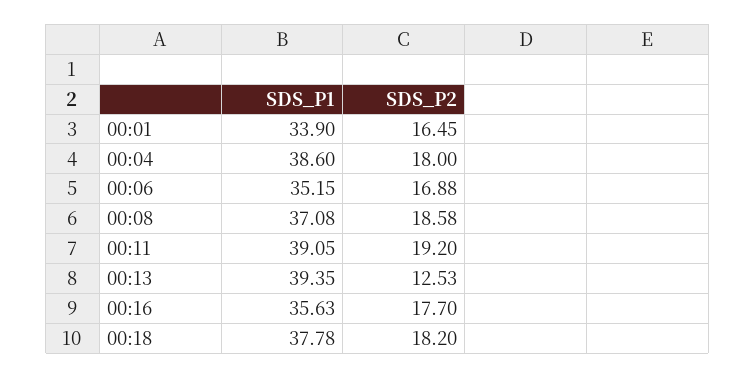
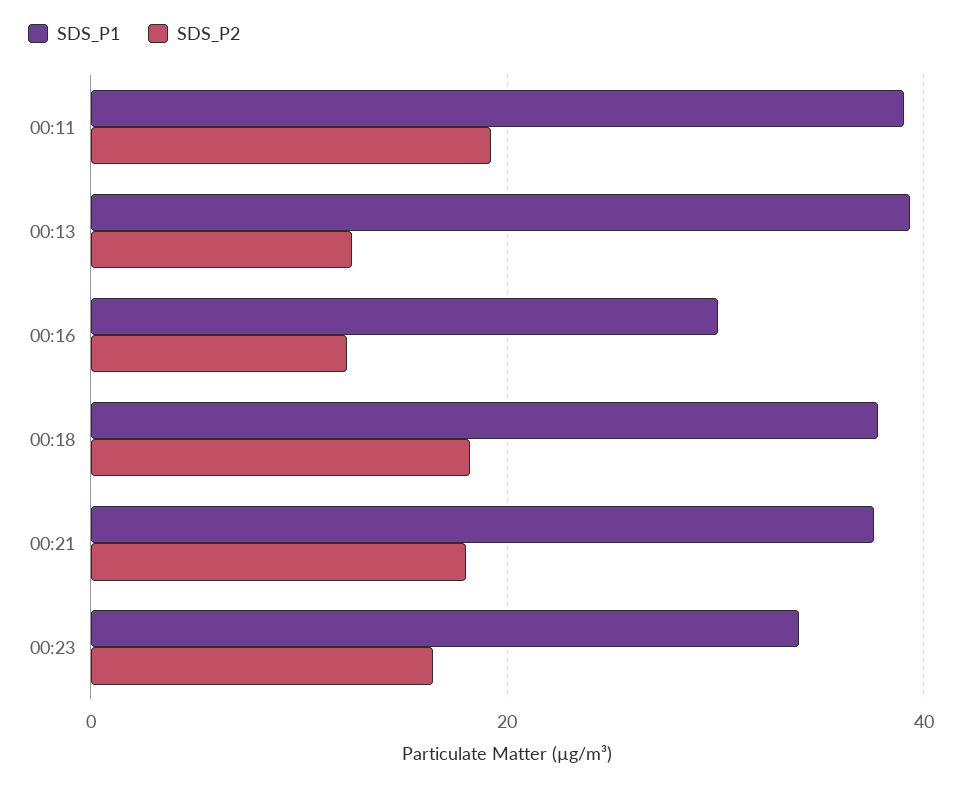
SDS_P1, 00:01: 33.9 -> none
SDS_P2, 00:01: 16.45 -> none
SDS_P1, 00:04: 38.6 -> none
SDS_P2, 00:04: 18 -> none
SDS_P1, 00:06: 35.15 -> none
SDS_P2, 00:06: 16.88 -> none
SDS_P1, 00:08: 37.08 -> none
SDS_P2, 00:08: 18.58 -> none
SDS_P1, 00:16: 35.63 -> 30
SDS_P2, 00:16: 17.7 -> 12
SDS_P1, 00:21: none -> 38
SDS_P2, 00:21: none -> 18
SDS_P1, 00:23: none -> 34
SDS_P2, 00:23: none -> 16

